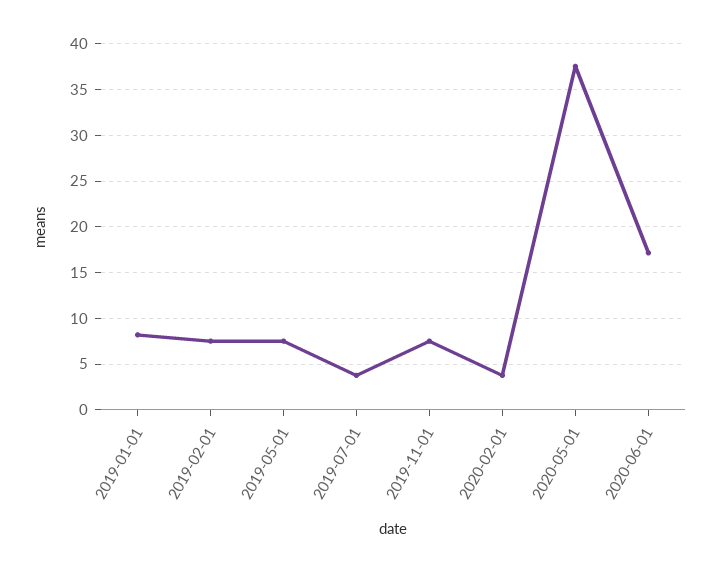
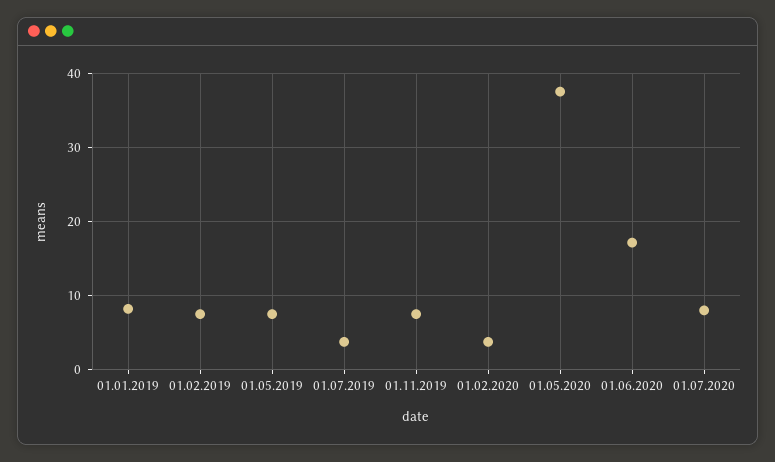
01.07.2020: none -> 8

